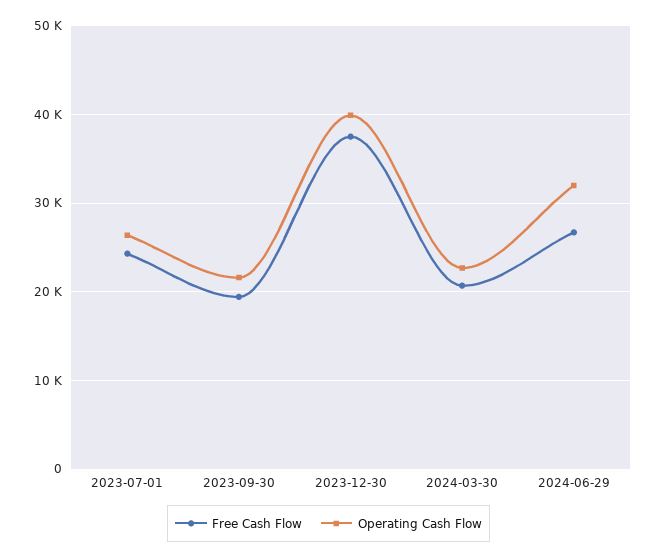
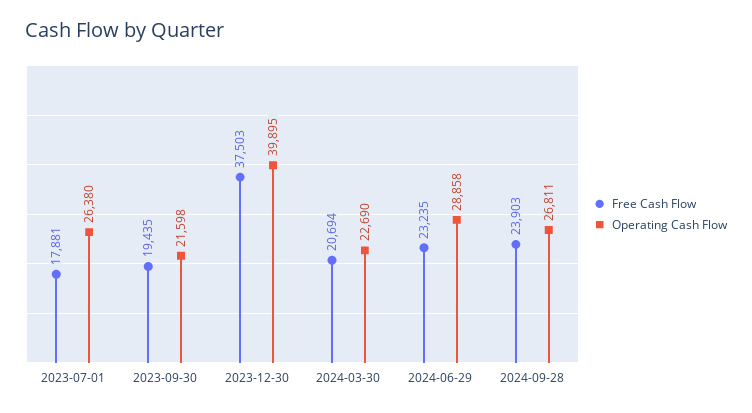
Free Cash Flow, 2023-07-01: 24000 -> 17881
Free Cash Flow, 2024-06-29: 27000 -> 23235
Operating Cash Flow, 2024-06-29: 32000 -> 28858
Free Cash Flow, 2024-09-28: none -> 23903
Operating Cash Flow, 2024-09-28: none -> 26811

